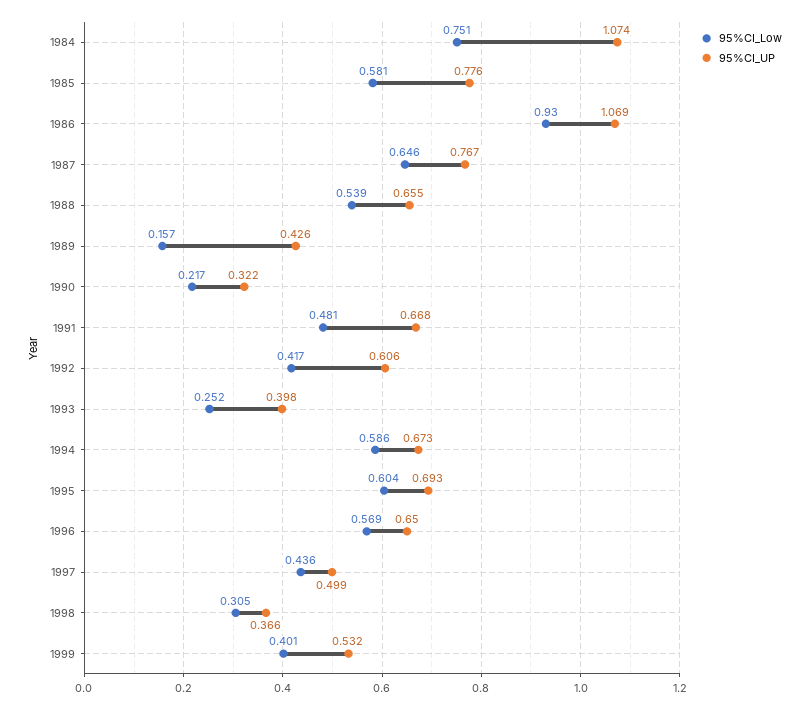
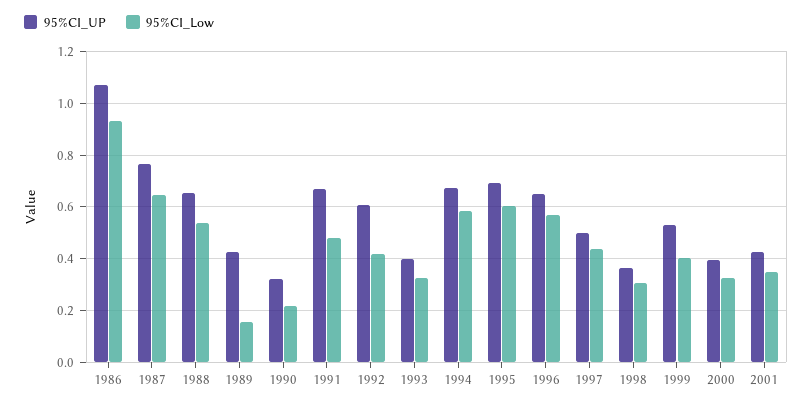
95%CI_Low, 1984: 0.751 -> none
95%CI_UP, 1984: 1.074 -> none
95%CI_Low, 1985: 0.581 -> none
95%CI_UP, 1985: 0.776 -> none
95%CI_Low, 1993: 0.252 -> 0.325
95%CI_UP, 2000: none -> 0.4
95%CI_Low, 2000: none -> 0.325
95%CI_UP, 2001: none -> 0.425
95%CI_Low, 2001: none -> 0.35

